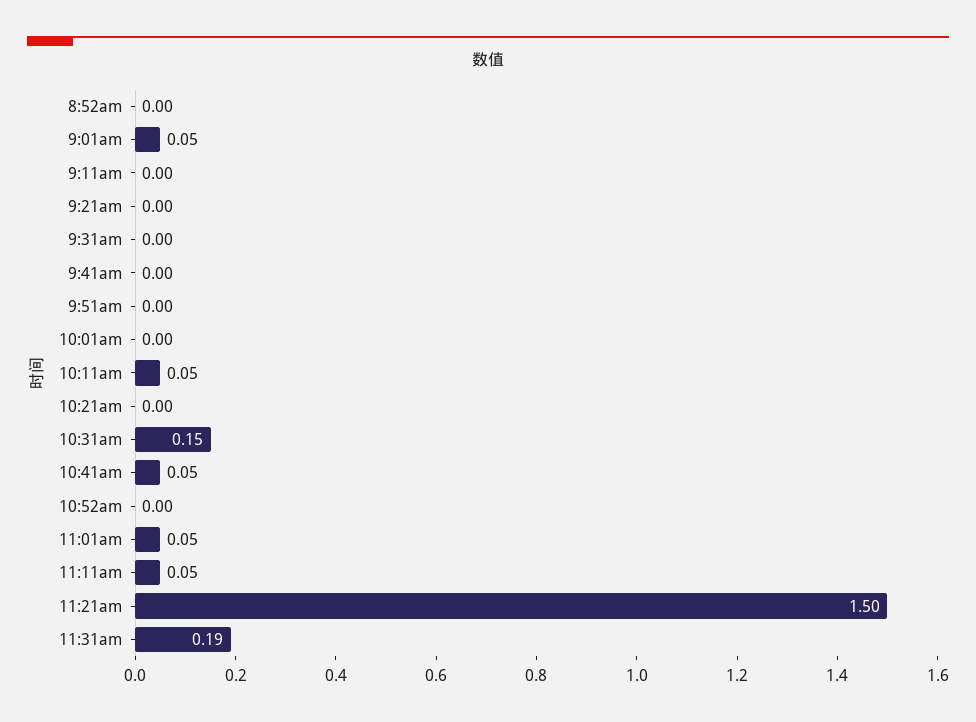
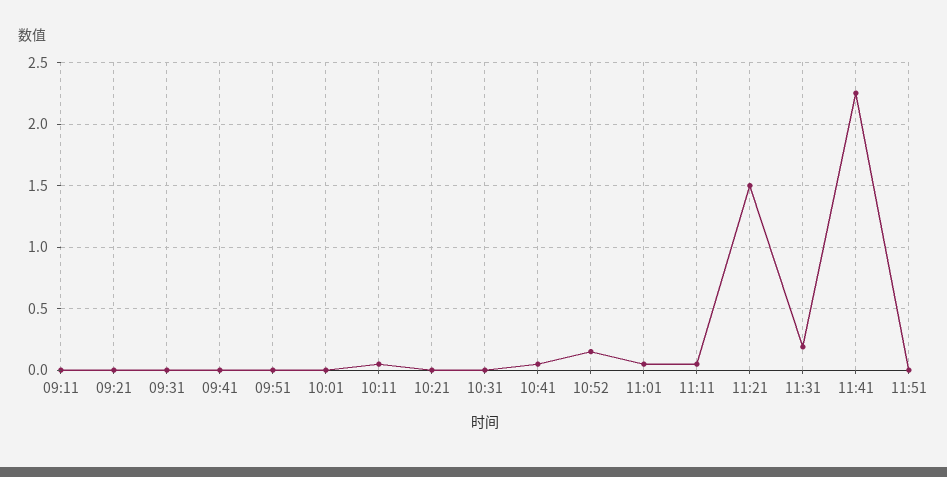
8:52am: 0 -> none
9:01am: 0.05 -> none
10:31am: 0.15 -> 0
10:52am: 0 -> 0.15
11:41: none -> 2.25
11:51: none -> 0

